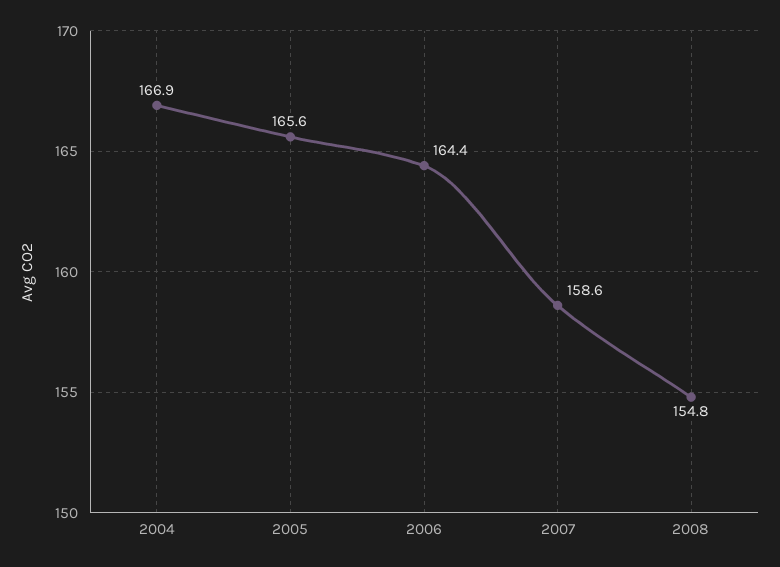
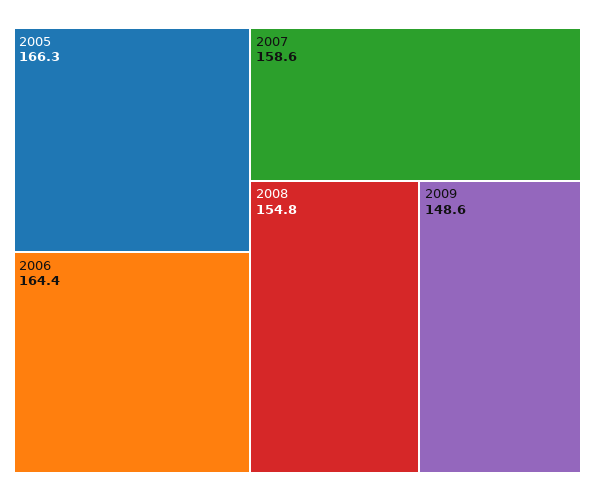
2004: 166.9 -> none
2005: 165.6 -> 166.3
2009: none -> 148.6

